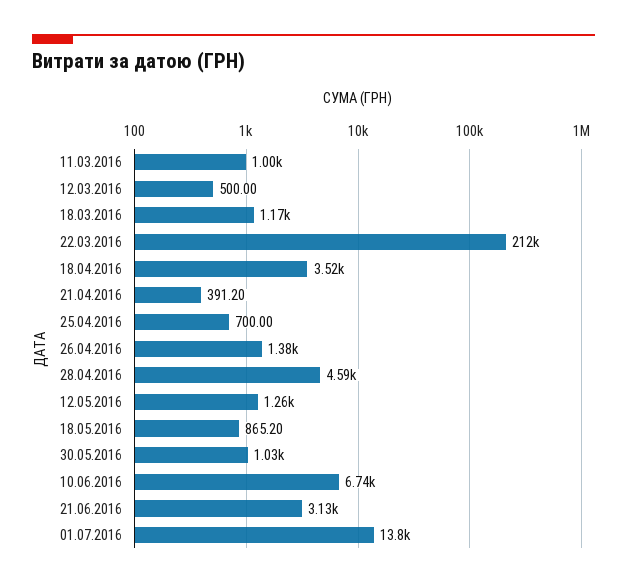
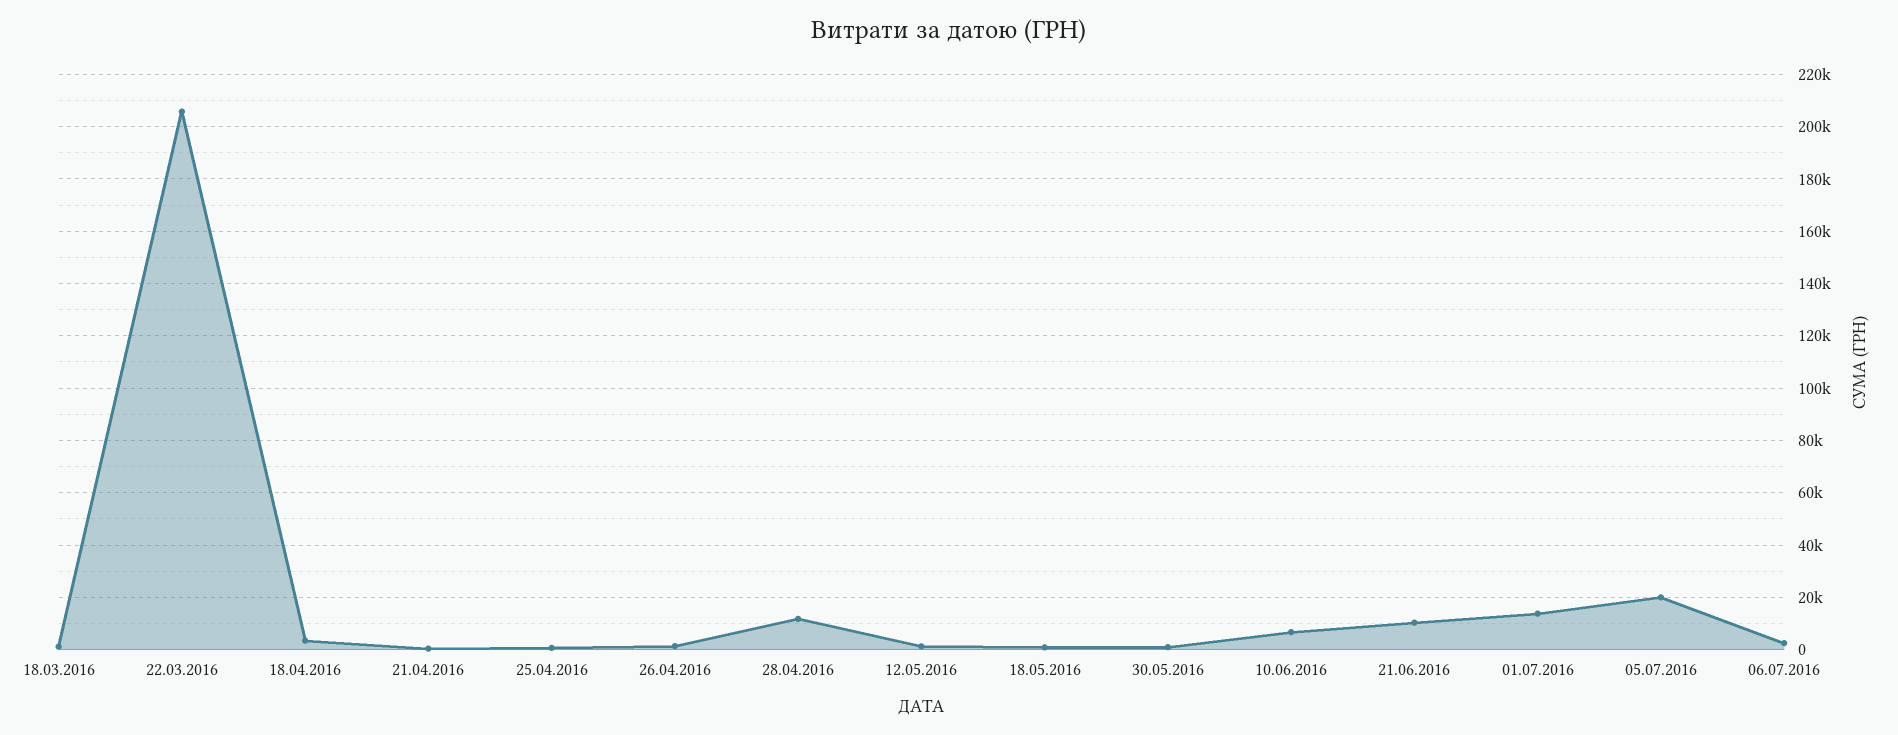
11.03.2016: 1000 -> none
12.03.2016: 500 -> none
22.03.2016: 212000 -> 205000
28.04.2016: 4590 -> 12500
21.06.2016: 3130 -> 10000
05.07.2016: none -> 20000
06.07.2016: none -> 2500

